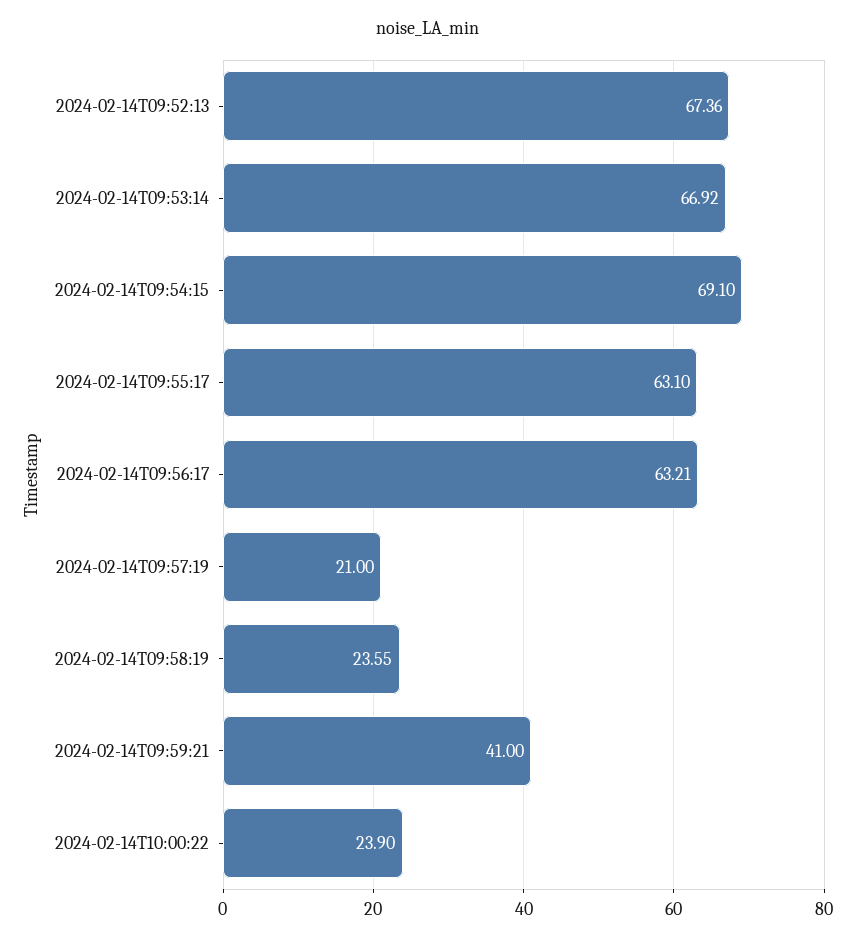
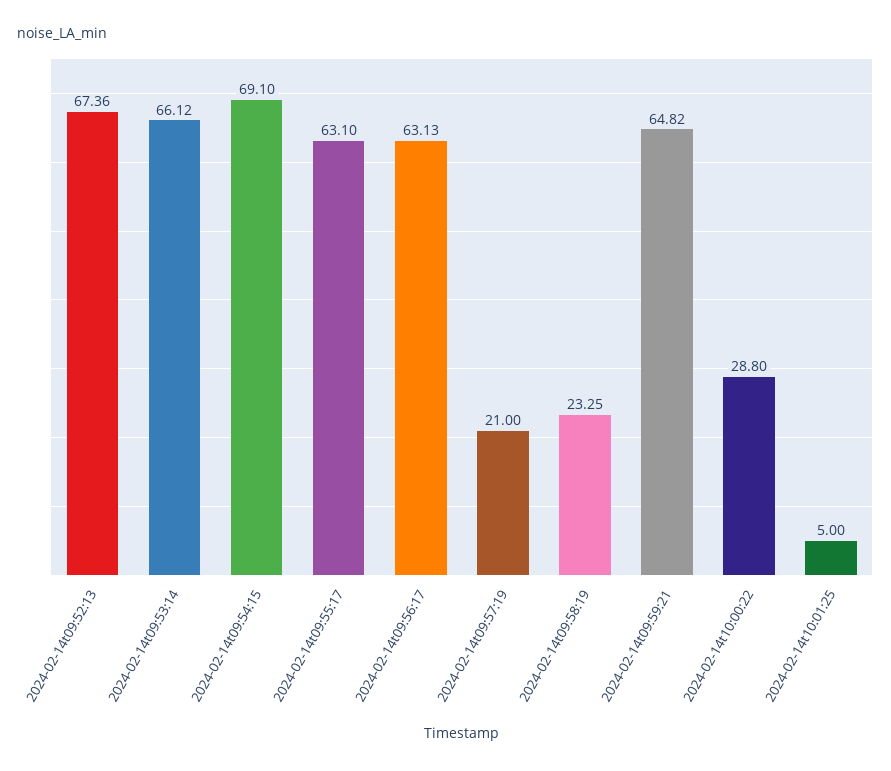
2024-02-14T09:53:14: 66.92 -> 66.12
2024-02-14T09:56:17: 63.21 -> 63.13
2024-02-14T09:58:19: 23.55 -> 23.25
2024-02-14T09:59:21: 41 -> 64.82
2024-02-14T10:00:22: 23.9 -> 28.8
2024-02-14t10:01:25: none -> 5

